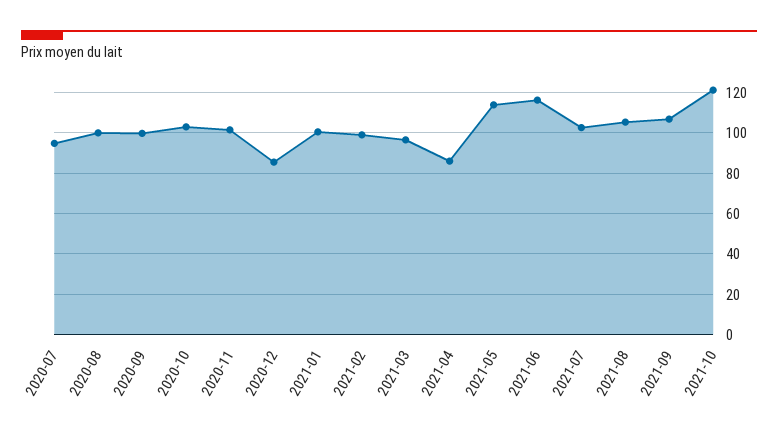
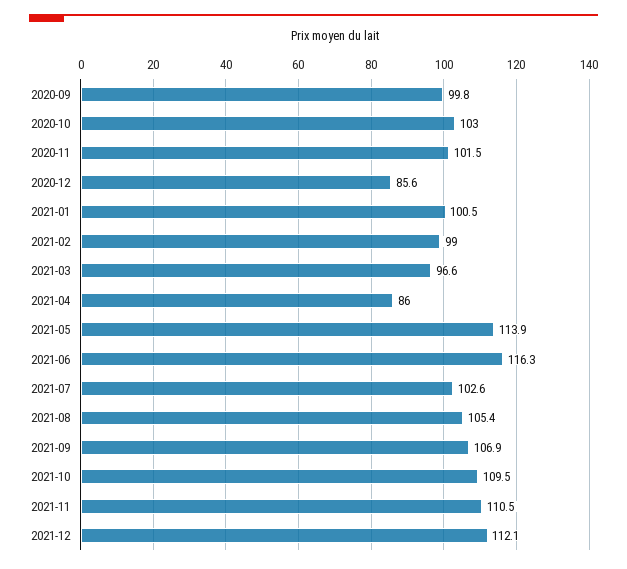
2020-07: 95 -> none
2020-08: 100 -> none
2021-10: 120 -> 109.5
2021-11: none -> 110.5
2021-12: none -> 112.1

